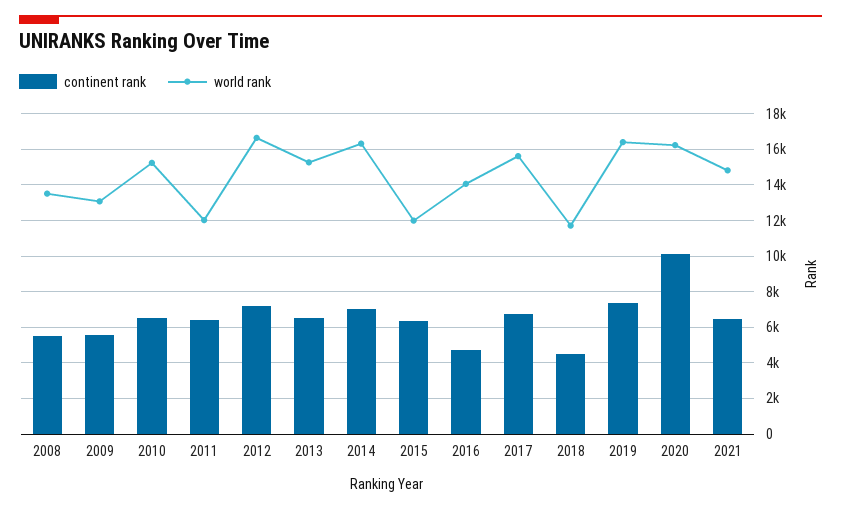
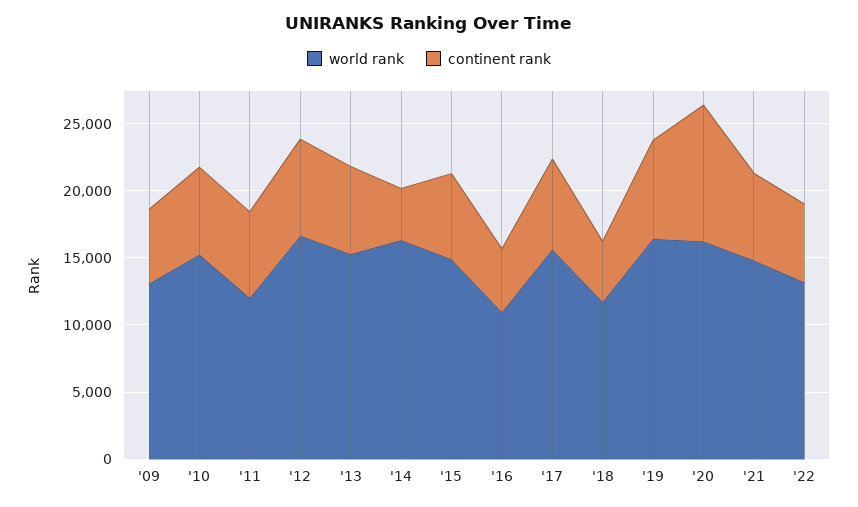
continent rank, 2008: 5500 -> none
world rank, 2008: 13500 -> none
continent rank, 2014: 7000 -> 4000
world rank, 2015: 12000 -> 15000
world rank, 2016: 14000 -> 11000
world rank, '22: none -> 13000
continent rank, '22: none -> 6000

